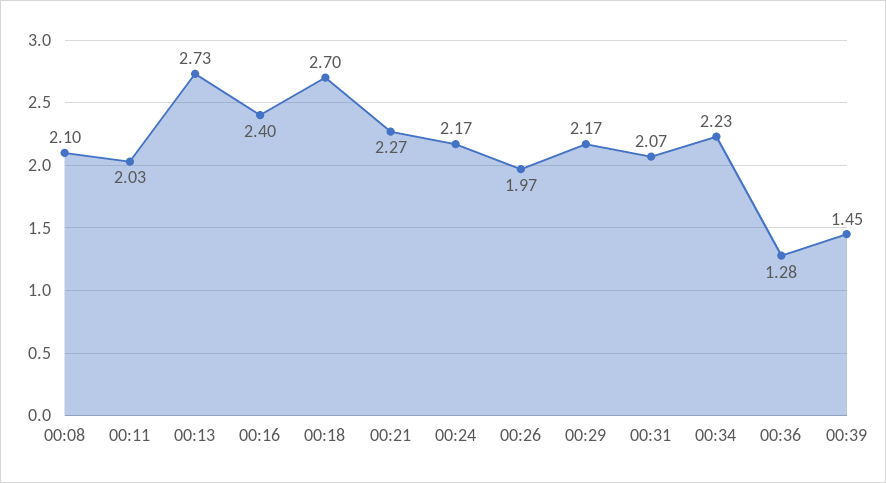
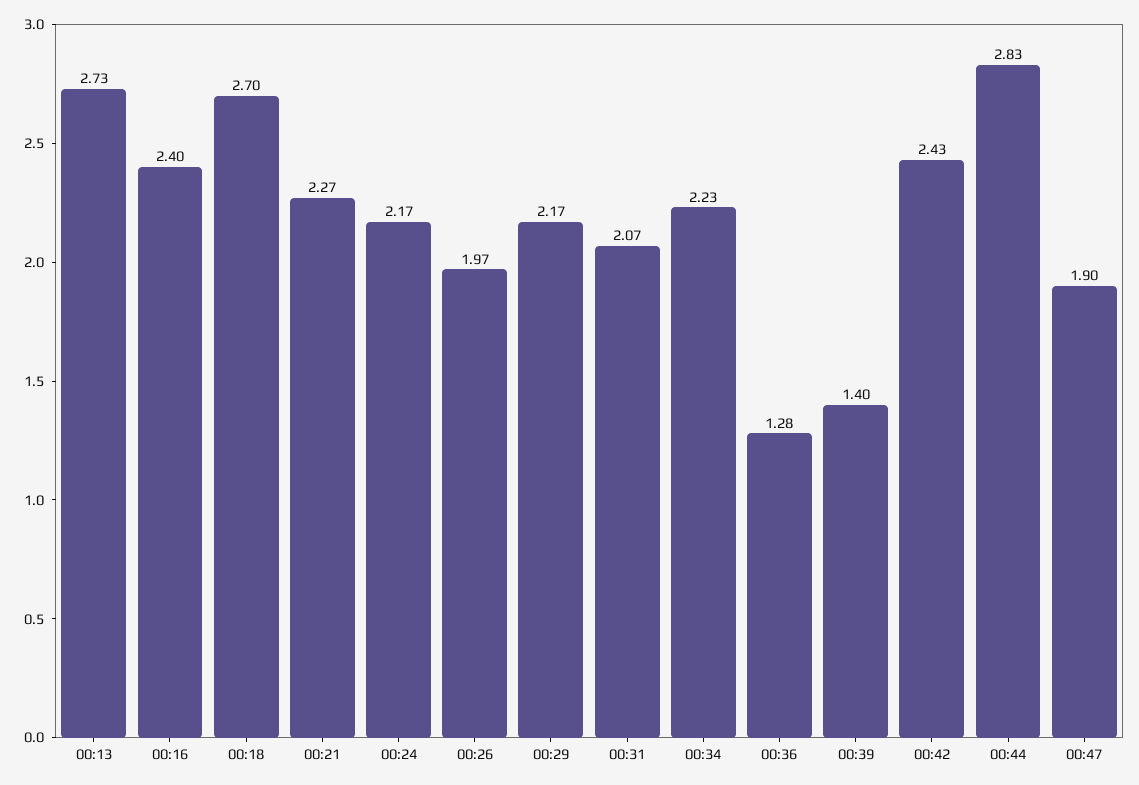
00:08: 2.1 -> none
00:11: 2.03 -> none
00:39: 1.45 -> 1.4
00:42: none -> 2.43
00:44: none -> 2.83
00:47: none -> 1.9

